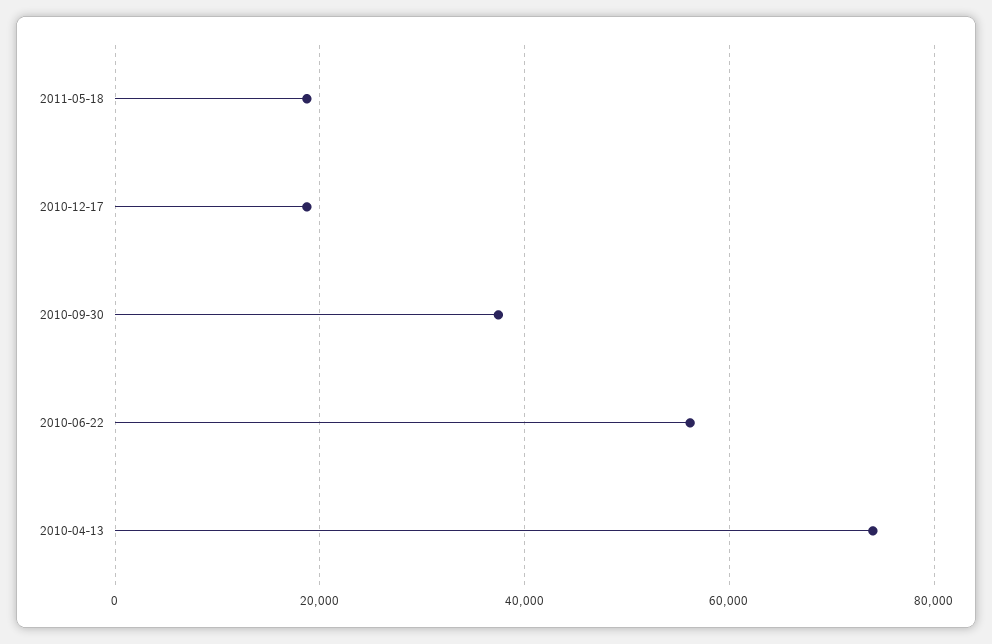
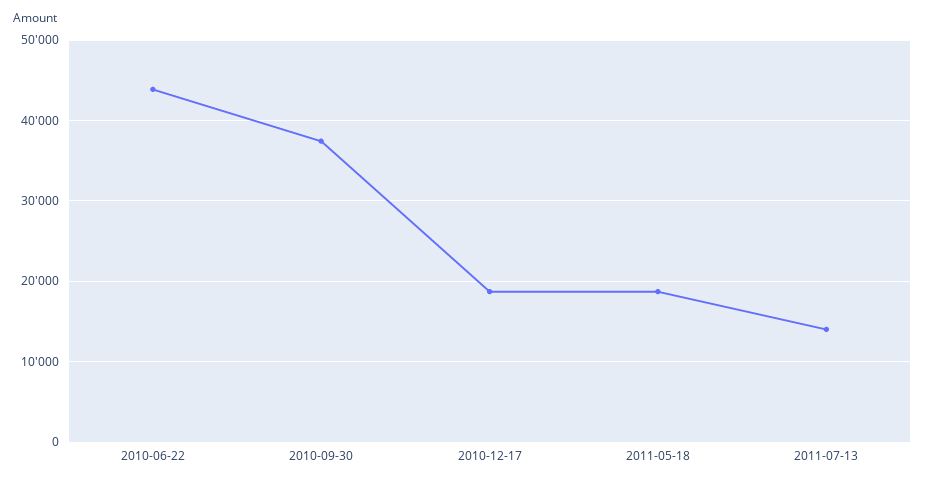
2010-06-22: 56000 -> 44000
2010-04-13: 74000 -> none
2011-07-13: none -> 14000

